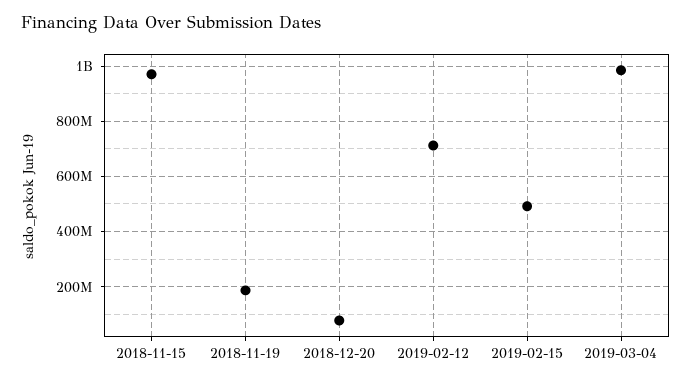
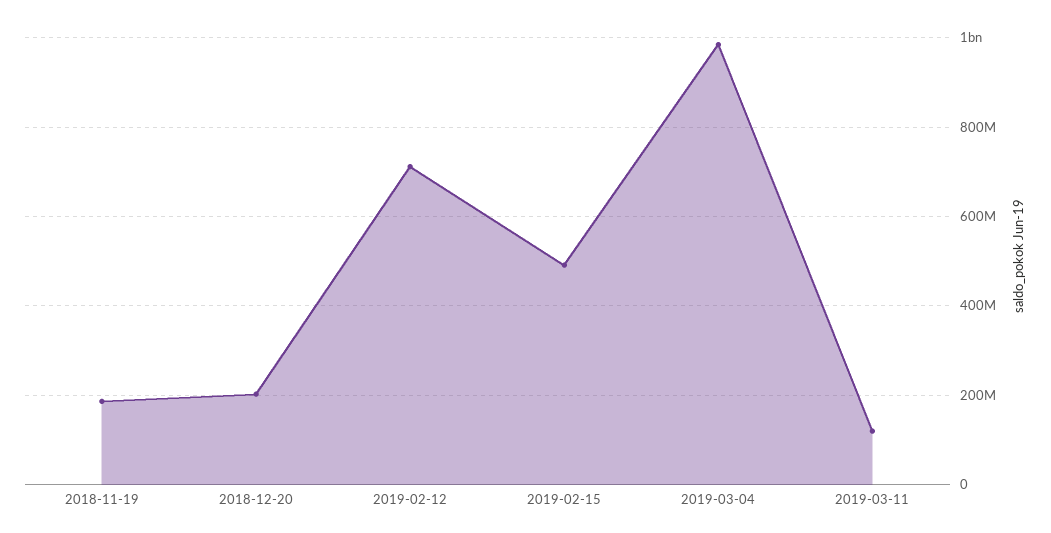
2018-11-15: 975000000 -> none
2018-12-20: 75000000 -> 200000000
2019-03-11: none -> 120000000

